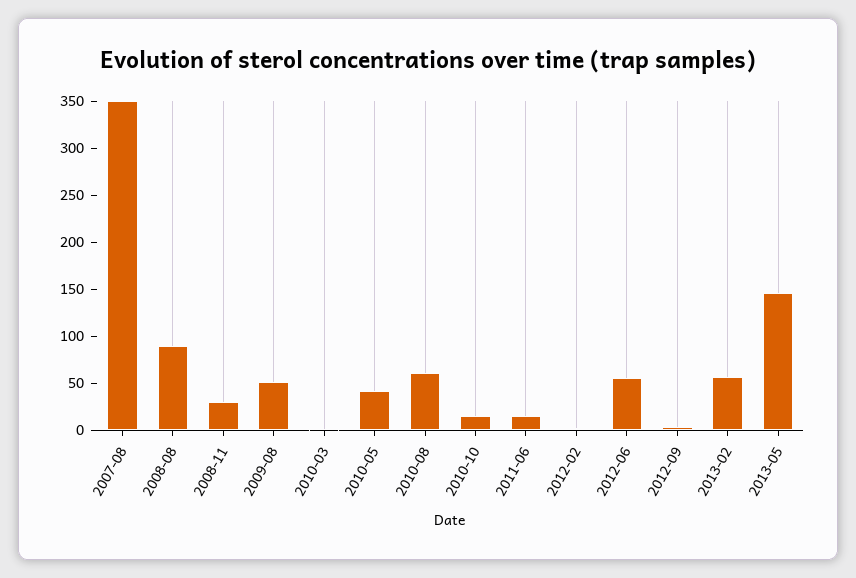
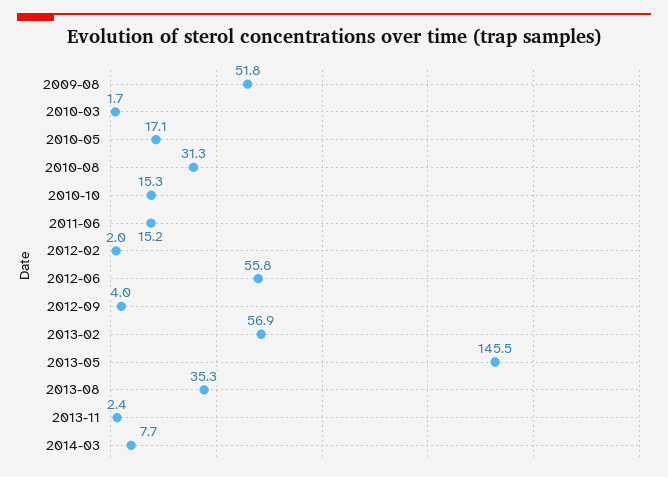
2007-08: 350 -> none
2008-08: 90 -> none
2008-11: 30 -> none
2010-05: 40 -> 17.1
2010-08: 60 -> 31.3
2013-08: none -> 35.3
2013-11: none -> 2.4
2014-03: none -> 7.7

